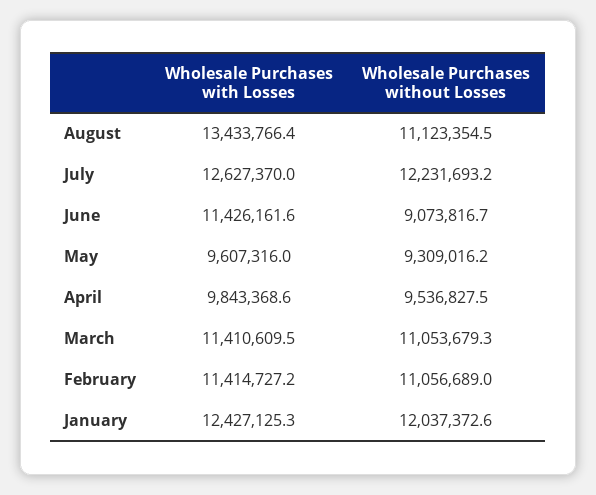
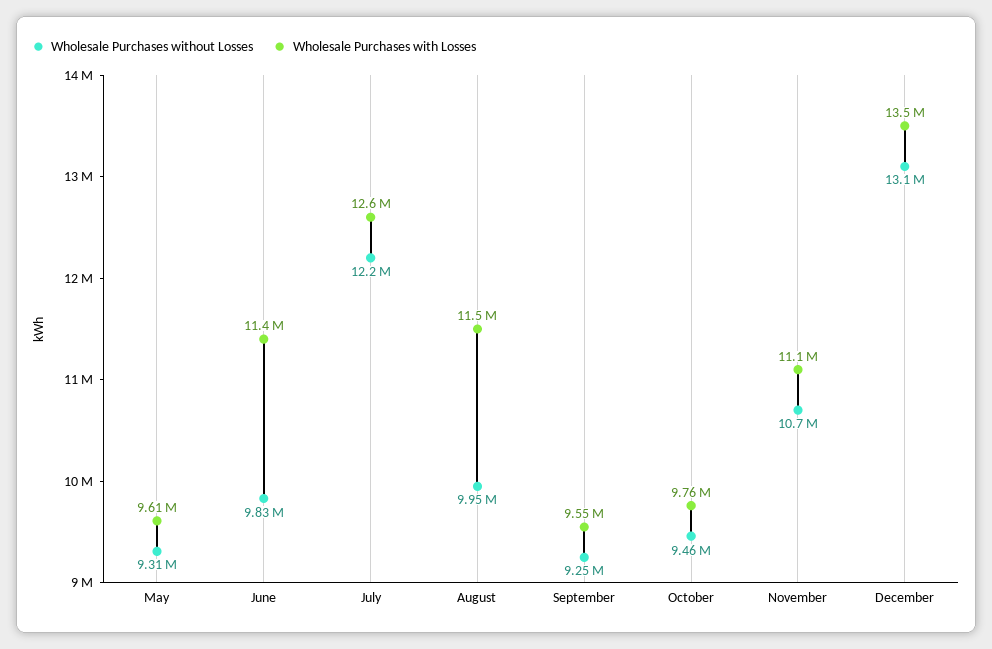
Wholesale Purchases with Losses, August: 13433766.4 -> 11500000
Wholesale Purchases without Losses, August: 11123354.5 -> 9950000
Wholesale Purchases without Losses, June: 9073816.7 -> 9830000
Wholesale Purchases with Losses, April: 9843368.6 -> none
Wholesale Purchases without Losses, April: 9536827.5 -> none
Wholesale Purchases with Losses, March: 11410609.5 -> none
Wholesale Purchases without Losses, March: 11053679.3 -> none
Wholesale Purchases with Losses, February: 11414727.2 -> none
Wholesale Purchases without Losses, February: 11056689 -> none
Wholesale Purchases with Losses, January: 12427125.3 -> none
Wholesale Purchases without Losses, January: 12037372.6 -> none
Wholesale Purchases without Losses, September: none -> 9250000
Wholesale Purchases with Losses, September: none -> 9550000
Wholesale Purchases without Losses, October: none -> 9460000
Wholesale Purchases with Losses, October: none -> 9760000
Wholesale Purchases without Losses, November: none -> 10700000
Wholesale Purchases with Losses, November: none -> 11100000
Wholesale Purchases without Losses, December: none -> 13100000
Wholesale Purchases with Losses, December: none -> 13500000

